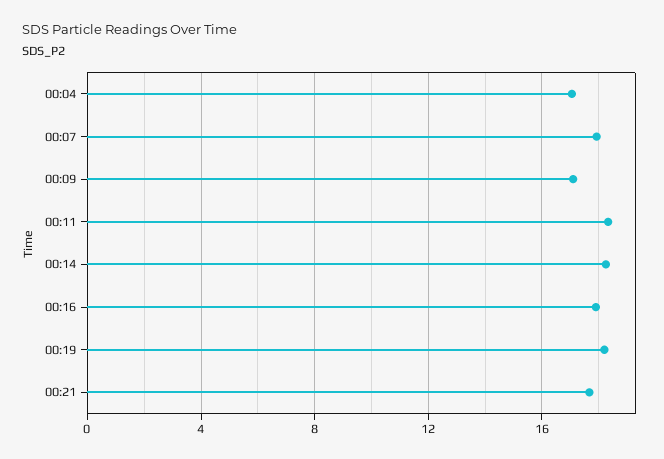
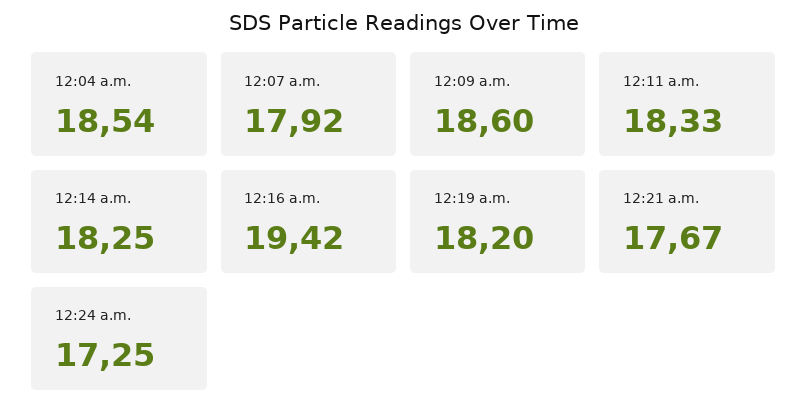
00:04: 17 -> 18.54
00:09: 17 -> 18.6
00:16: 18 -> 19.42
12:24 a.m.: none -> 17.25

